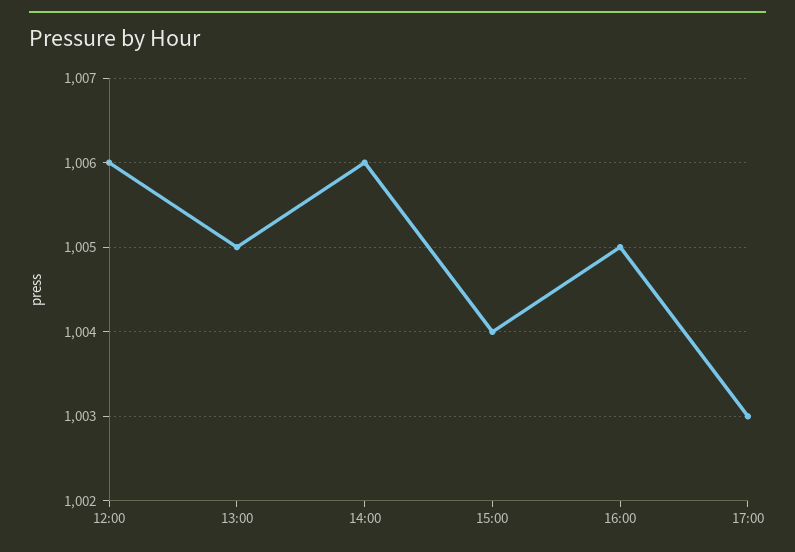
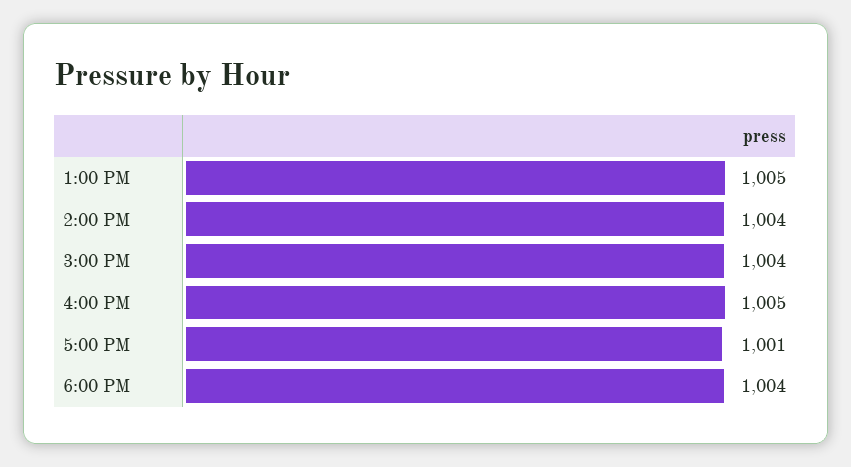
12:00: 1006 -> none
14:00: 1006 -> 1004
17:00: 1003 -> 1001
6:00 PM: none -> 1004

